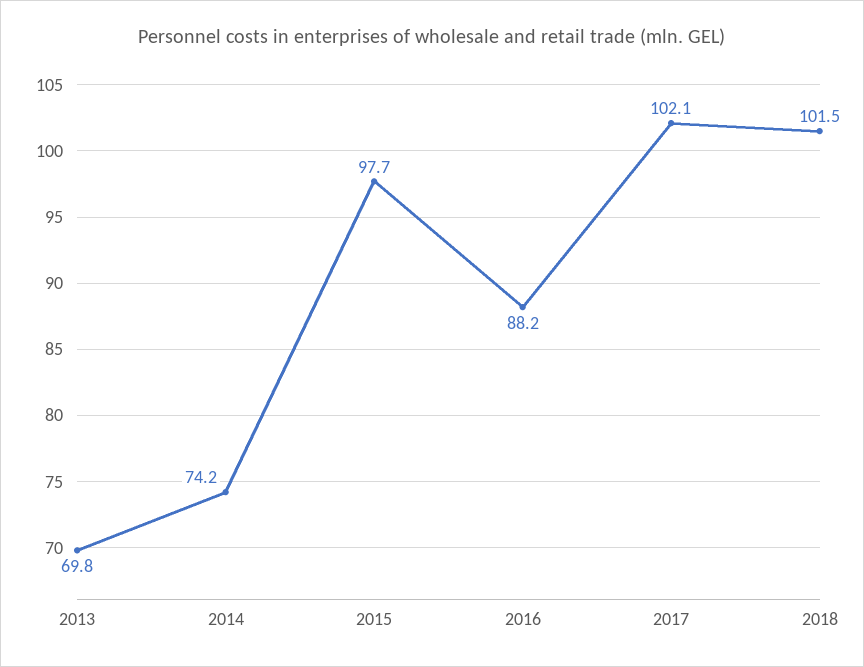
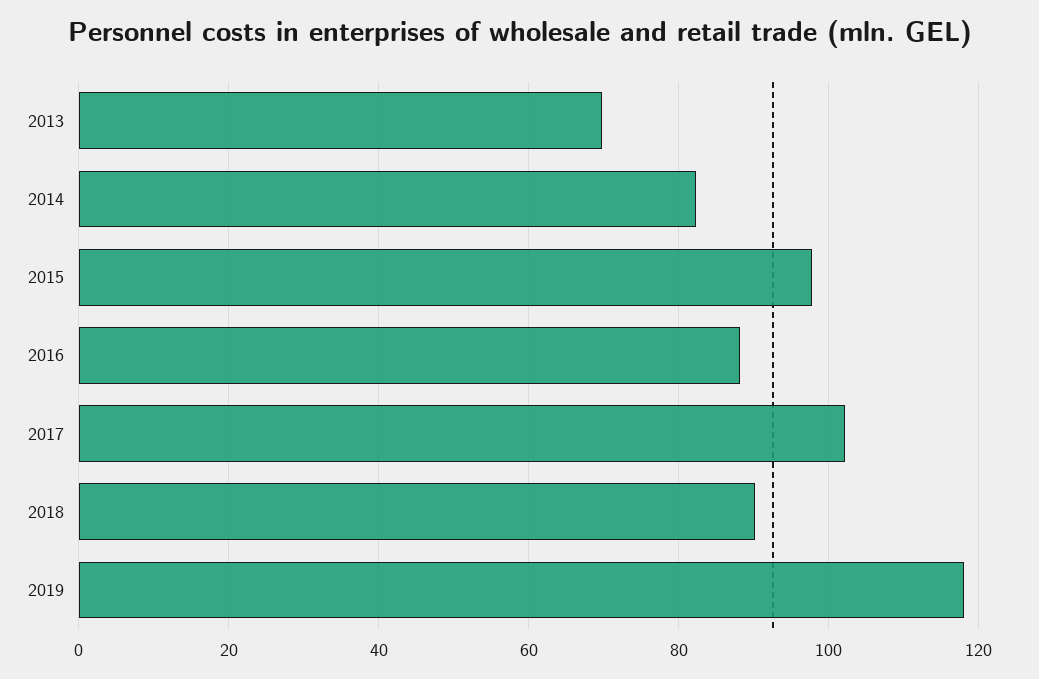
2014: 74.2 -> 82
2018: 101.5 -> 90
2019: none -> 118

